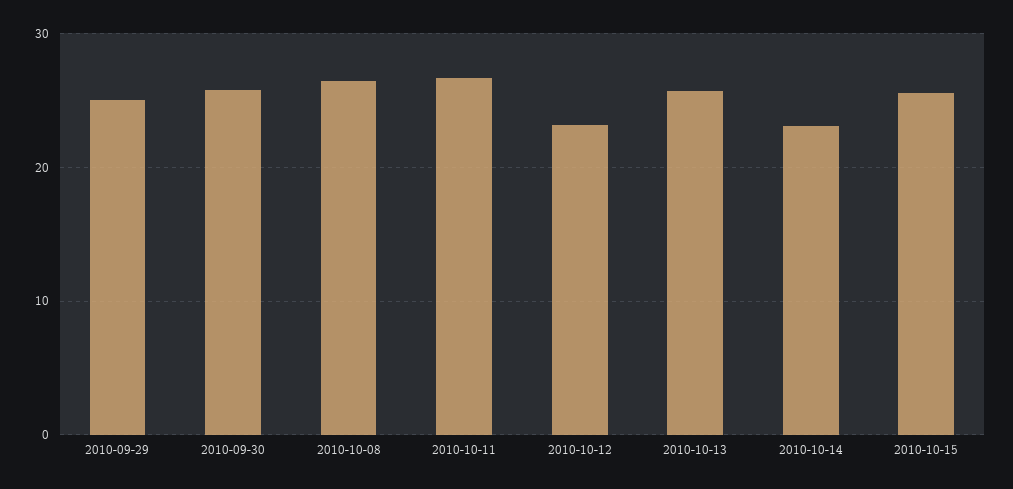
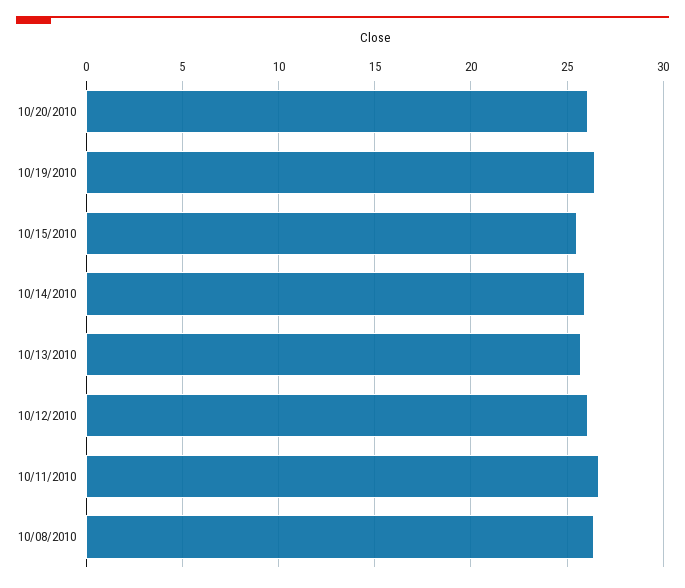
2010-09-29: 25 -> none
2010-09-30: 26 -> none
2010-10-12: 23 -> 26
2010-10-14: 23 -> 26
10/20/2010: none -> 26
10/19/2010: none -> 26.5

